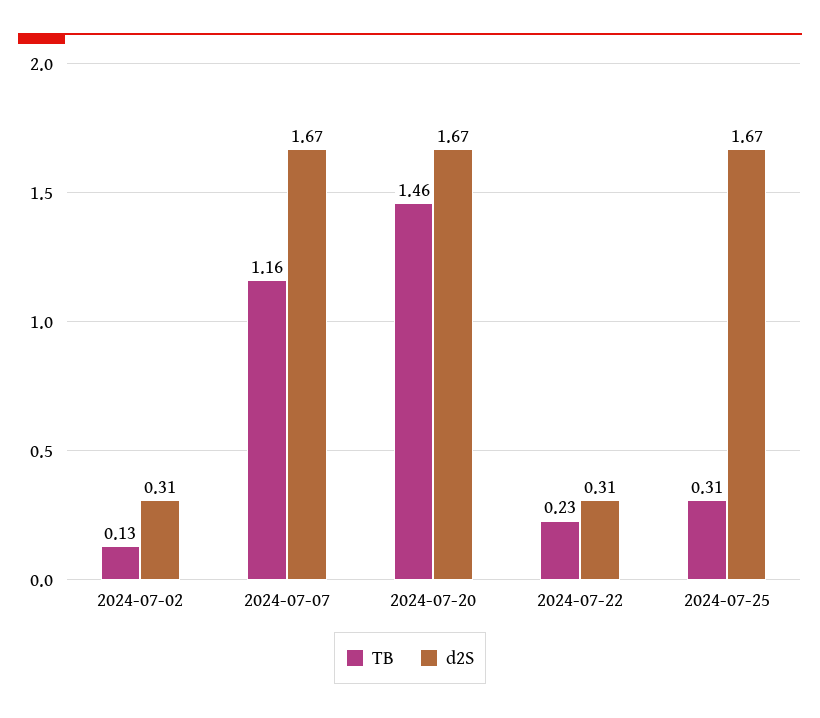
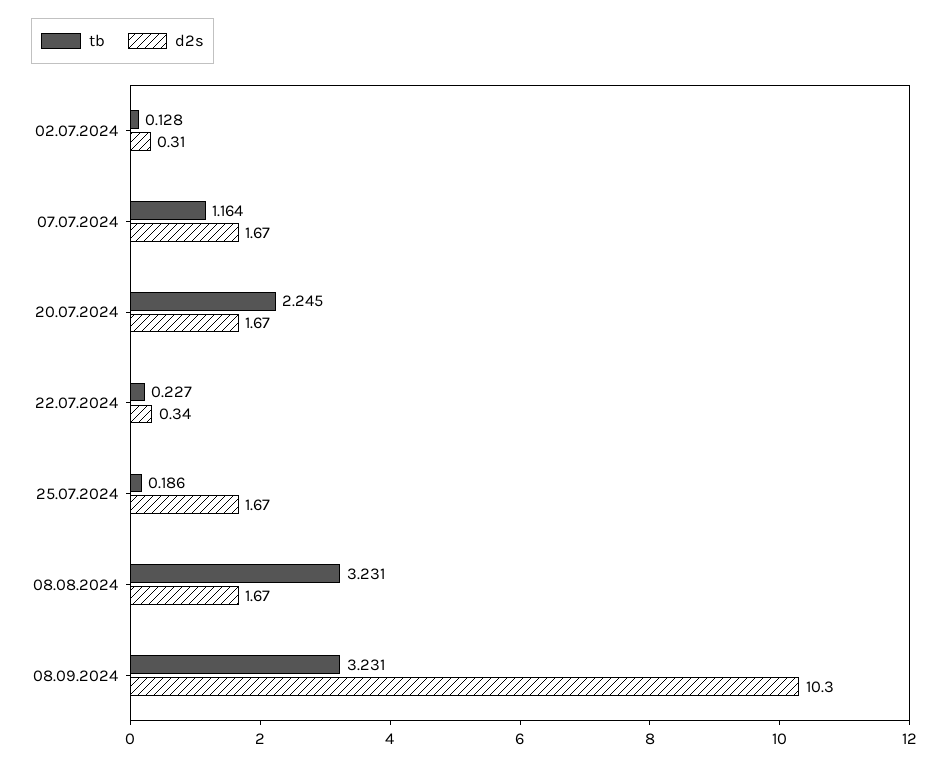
TB, 2024-07-20: 1.46 -> 2.245
d2S, 2024-07-22: 0.31 -> 0.34
TB, 2024-07-25: 0.31 -> 0.186
TB, 08.08.2024: none -> 3.231
d2S, 08.08.2024: none -> 1.67
TB, 08.09.2024: none -> 3.231
d2S, 08.09.2024: none -> 10.3

